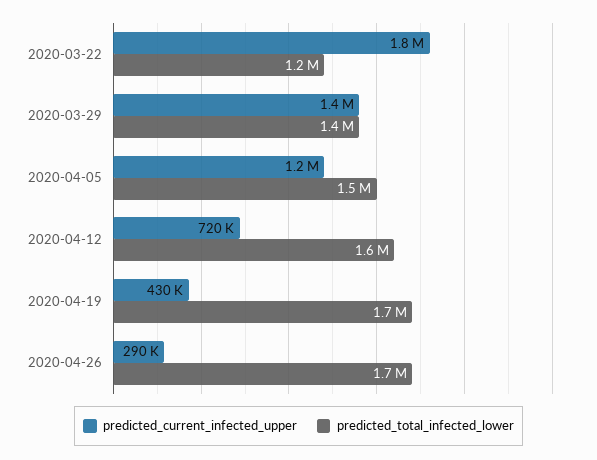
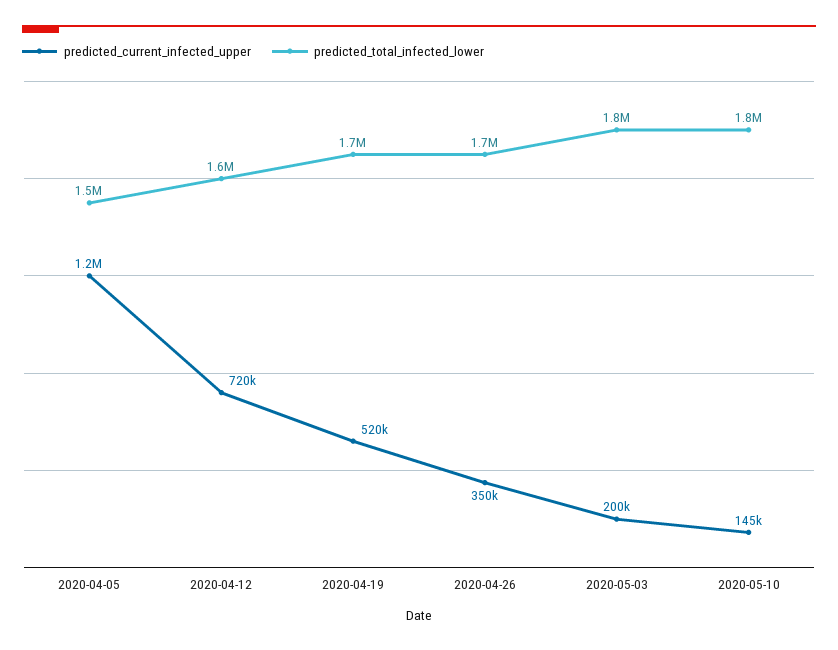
predicted_current_infected_upper, 2020-03-22: 1800000 -> none
predicted_total_infected_lower, 2020-03-22: 1200000 -> none
predicted_current_infected_upper, 2020-03-29: 1400000 -> none
predicted_total_infected_lower, 2020-03-29: 1400000 -> none
predicted_current_infected_upper, 2020-04-19: 430000 -> 520000
predicted_current_infected_upper, 2020-04-26: 290000 -> 350000
predicted_current_infected_upper, 2020-05-03: none -> 200000
predicted_total_infected_lower, 2020-05-03: none -> 1800000
predicted_current_infected_upper, 2020-05-10: none -> 145000
predicted_total_infected_lower, 2020-05-10: none -> 1800000

